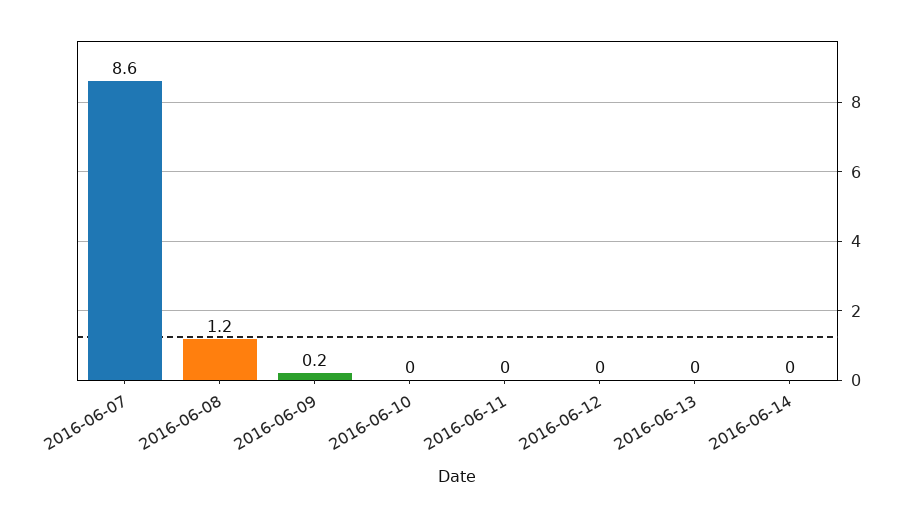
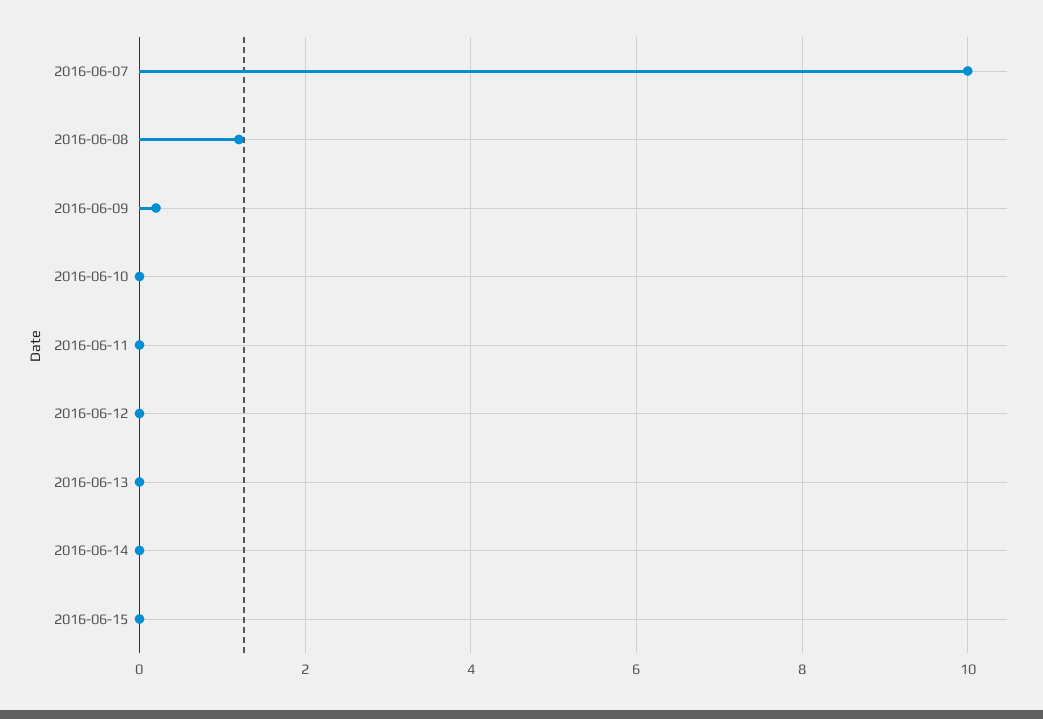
2016-06-07: 8.6 -> 10
2016-06-15: none -> 0

